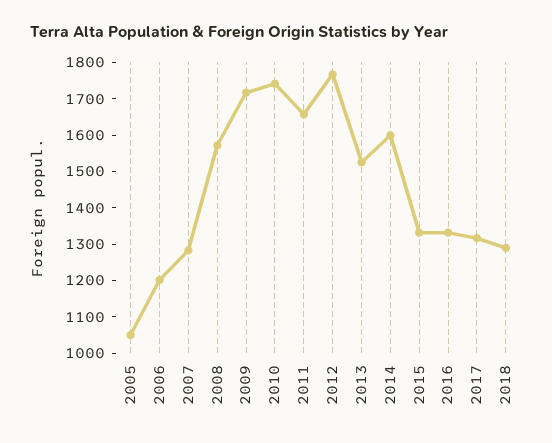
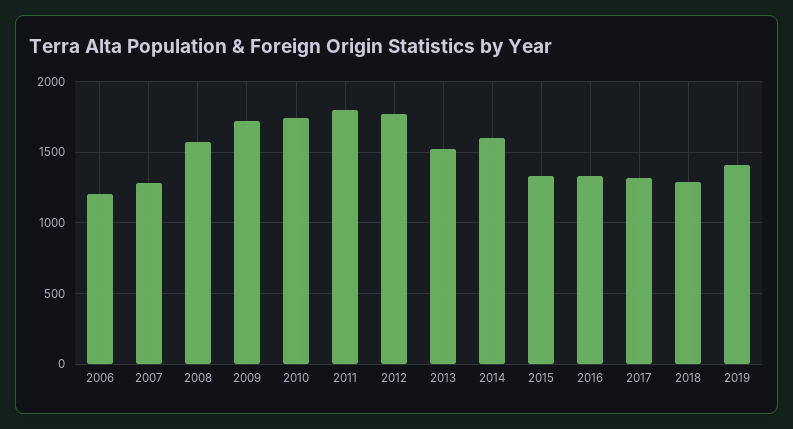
2005: 1050 -> none
2011: 1650 -> 1800
2019: none -> 1400

